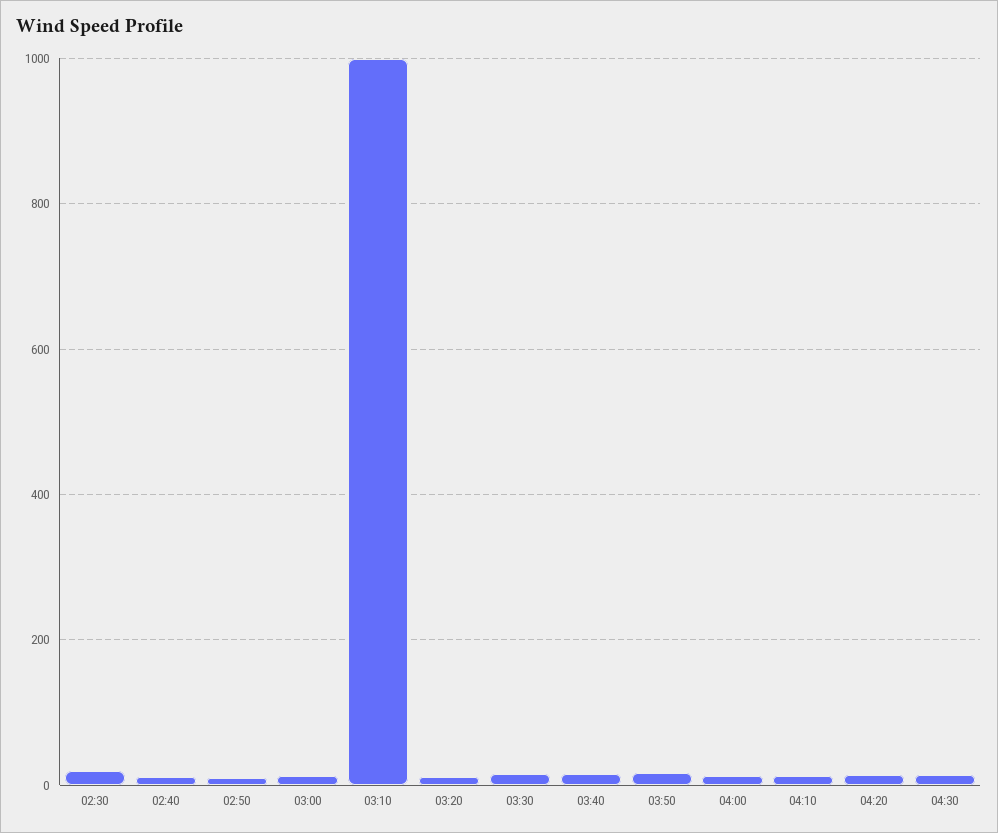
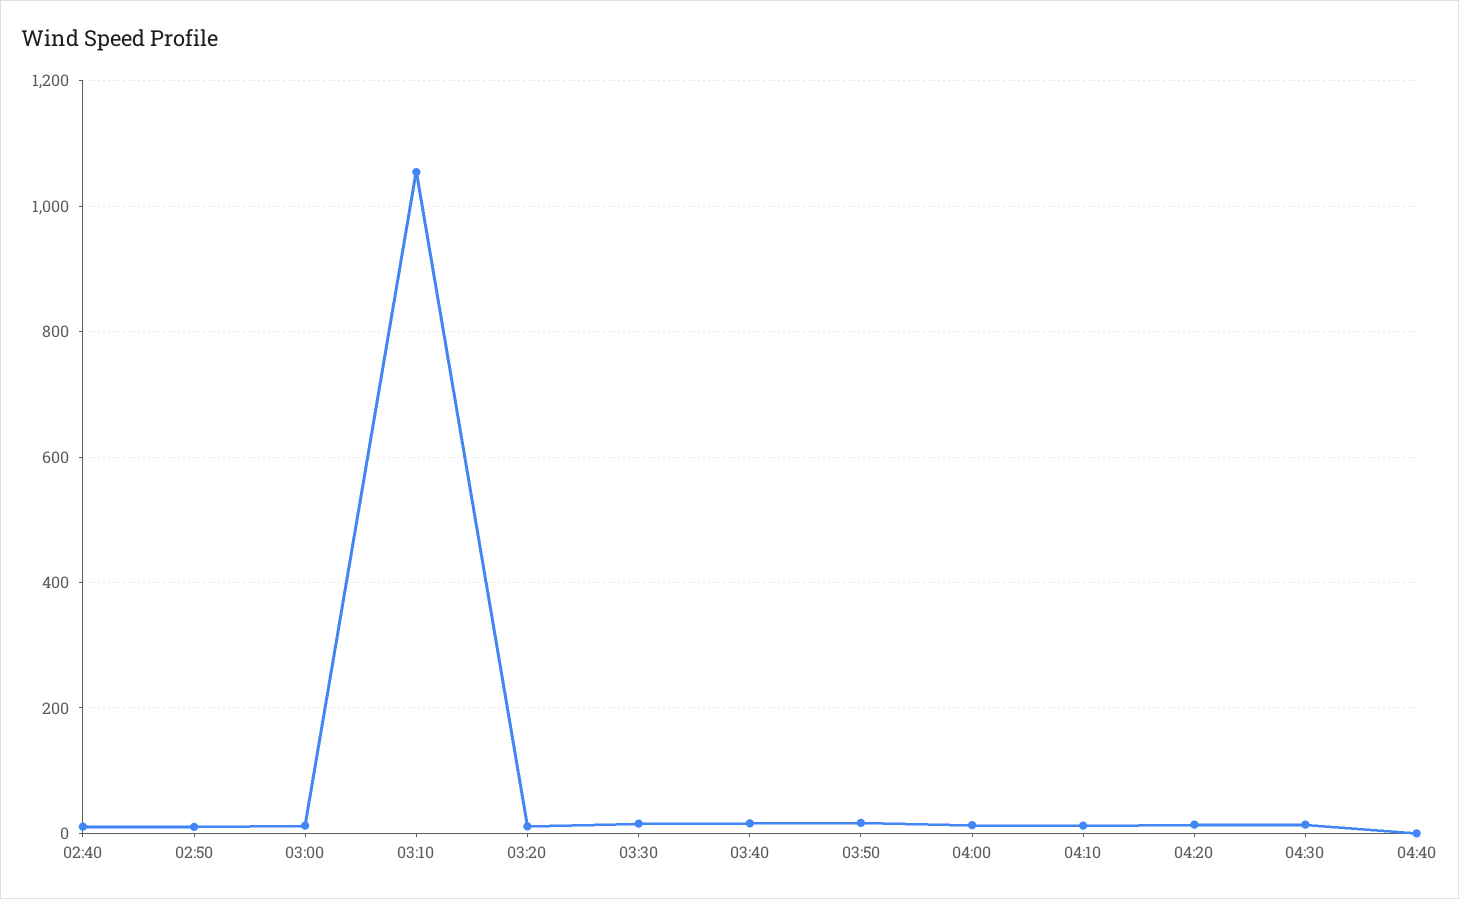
02:30: 20 -> none
03:10: 1000 -> 1060
04:40: none -> 0

